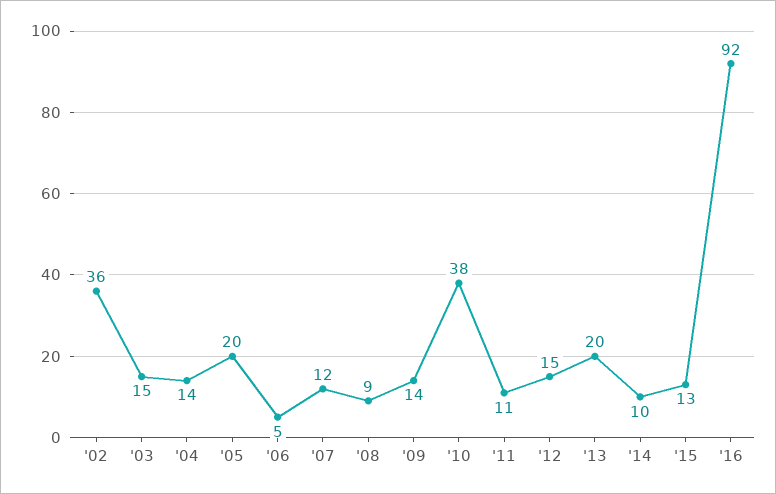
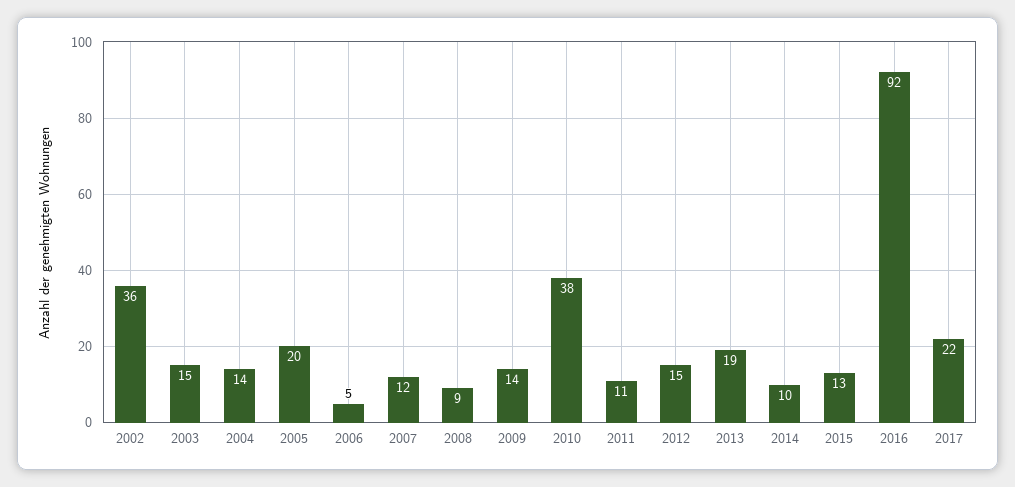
'13: 20 -> 19
2017: none -> 22

